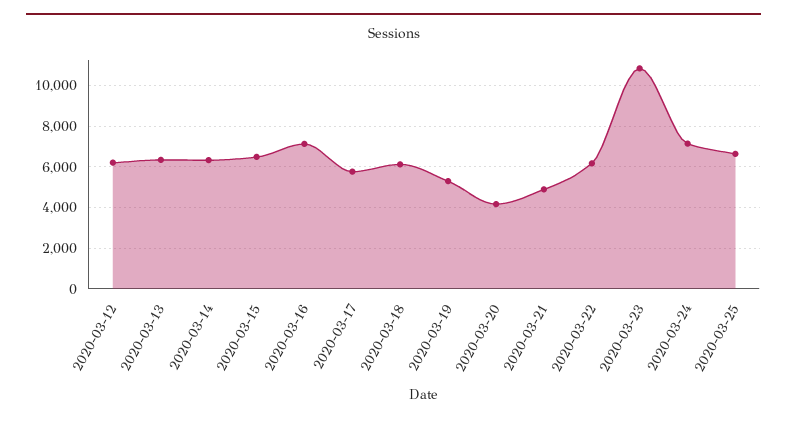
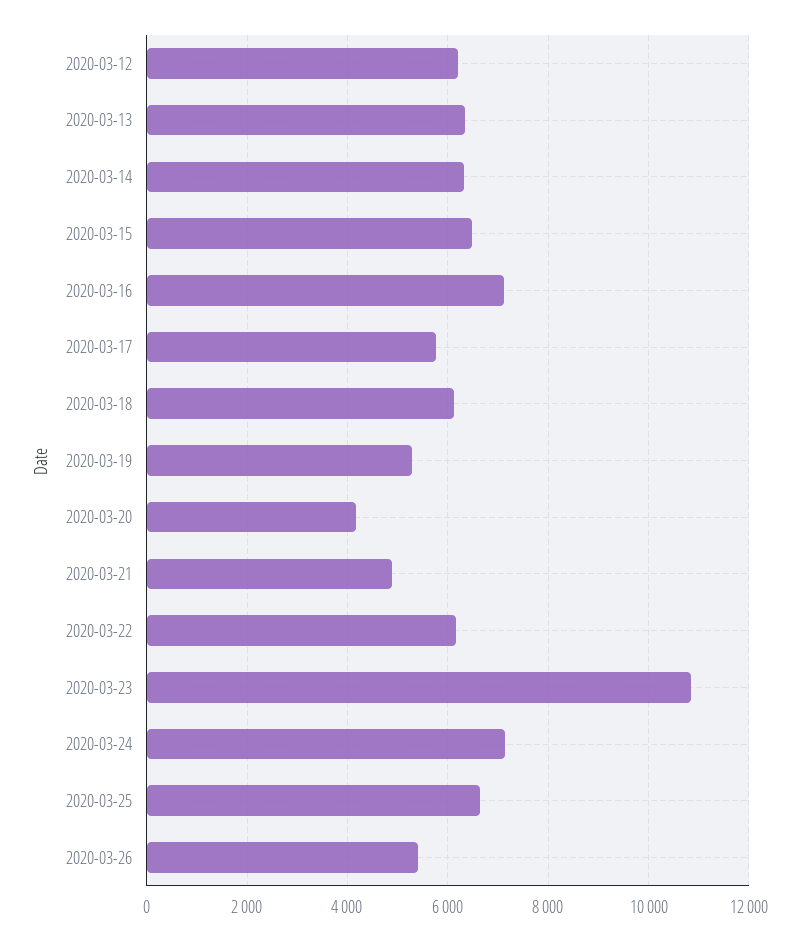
2020-03-26: none -> 5400

